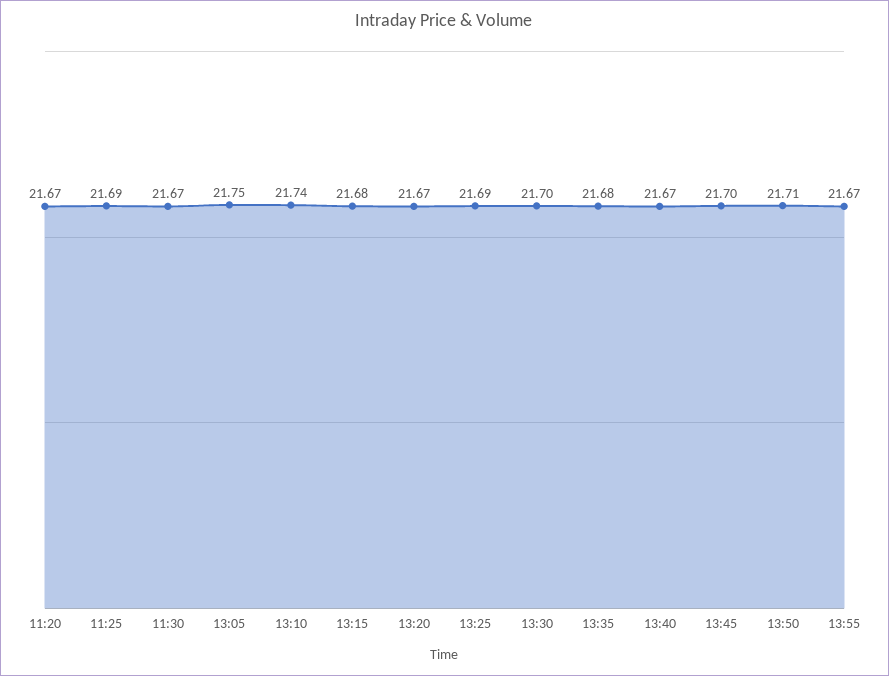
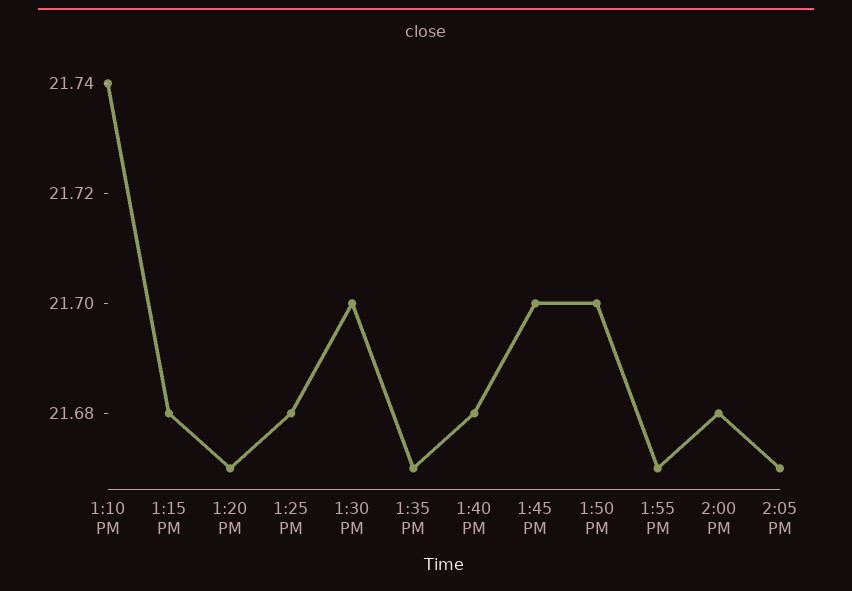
11:20: 21.67 -> none
11:25: 21.69 -> none
11:30: 21.67 -> none
13:05: 21.75 -> none
13:25: 21.69 -> 21.68
13:35: 21.68 -> 21.67
13:40: 21.67 -> 21.68
13:50: 21.71 -> 21.7
2:00 PM: none -> 21.68
2:05 PM: none -> 21.67

